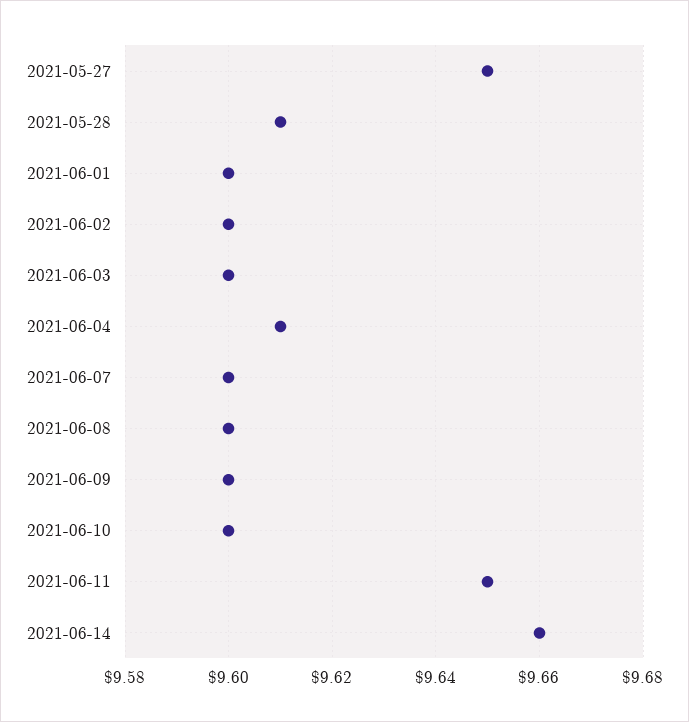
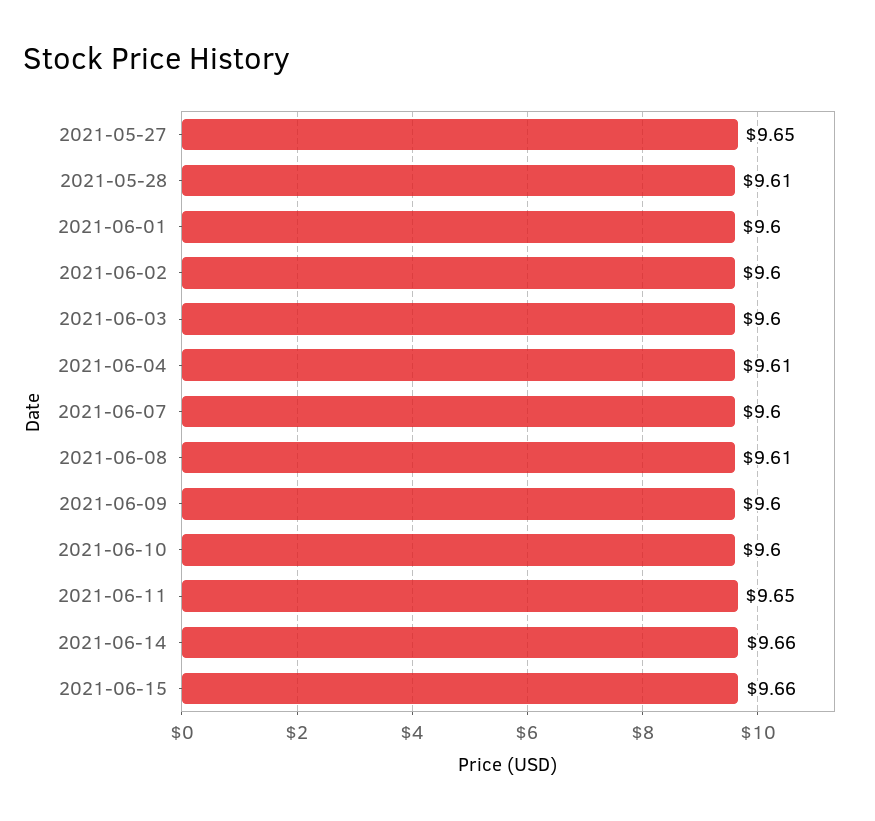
2021-06-08: 9.6 -> 9.61
2021-06-15: none -> 9.66

